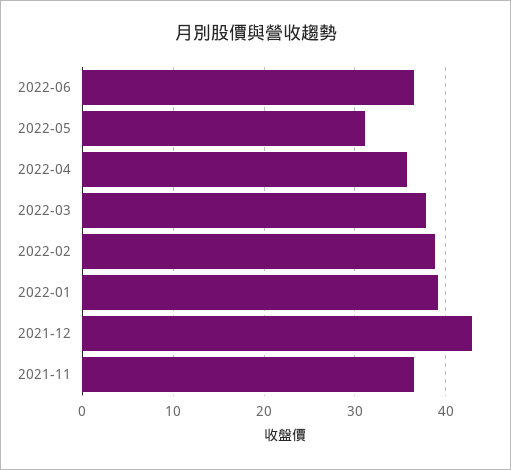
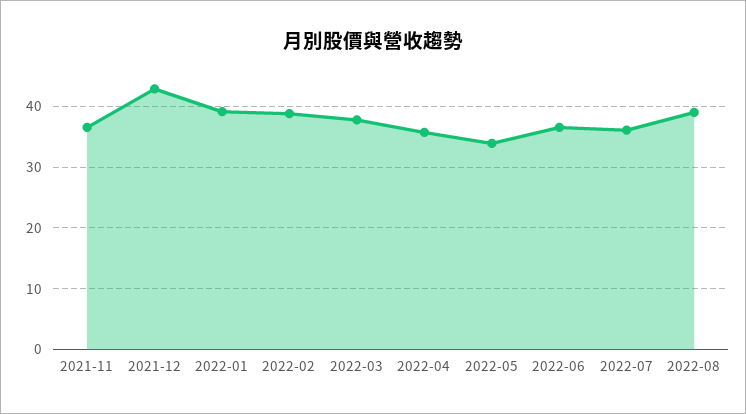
2022-05: 31 -> 34
2022-07: none -> 36
2022-08: none -> 39

